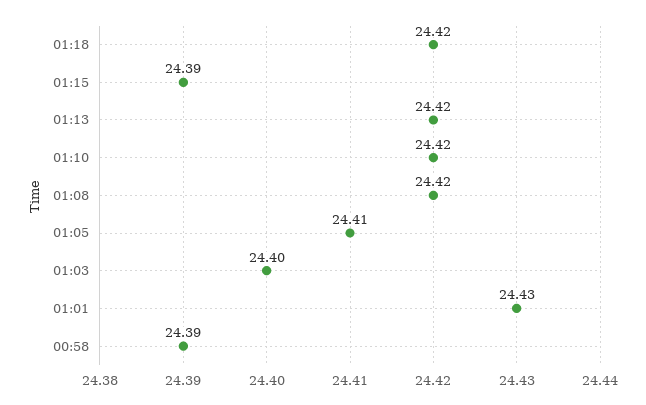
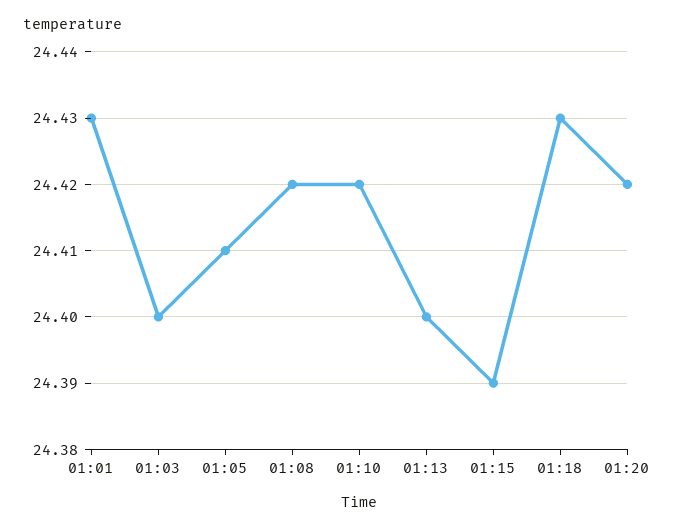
01:18: 24.42 -> 24.43
01:13: 24.42 -> 24.4
00:58: 24.39 -> none
01:20: none -> 24.42

